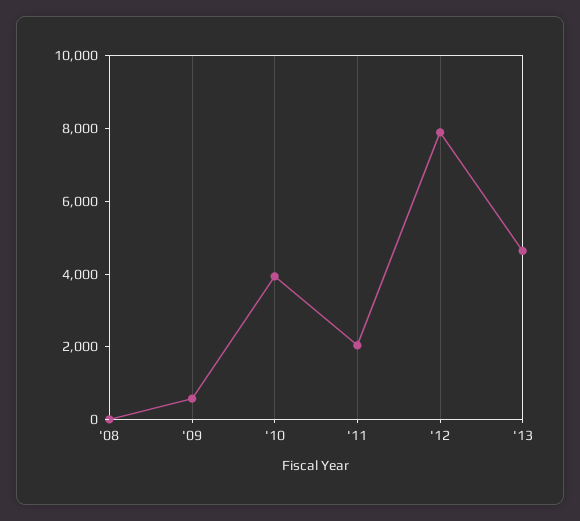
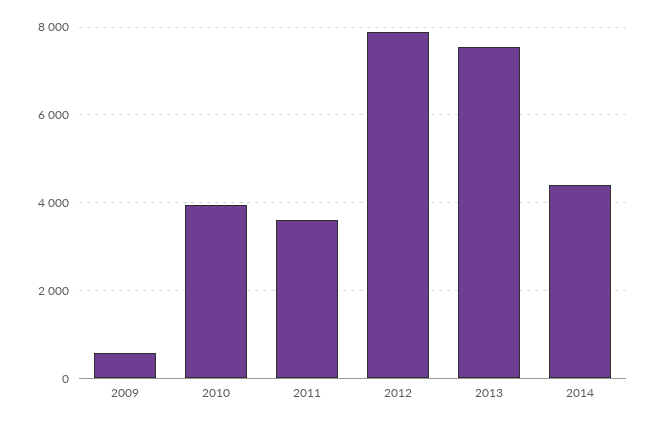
'08: 0 -> none
'11: 2000 -> 3600
'13: 4500 -> 7600
2014: none -> 4400

